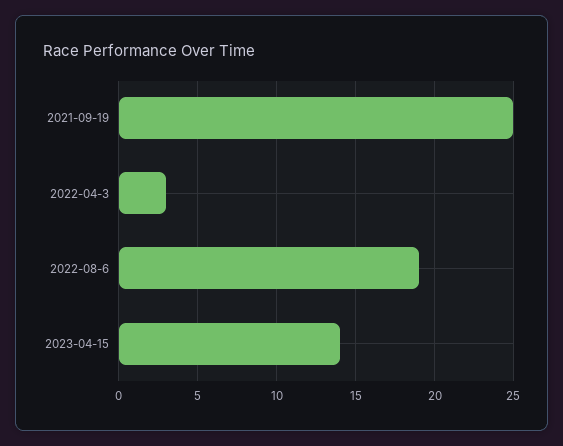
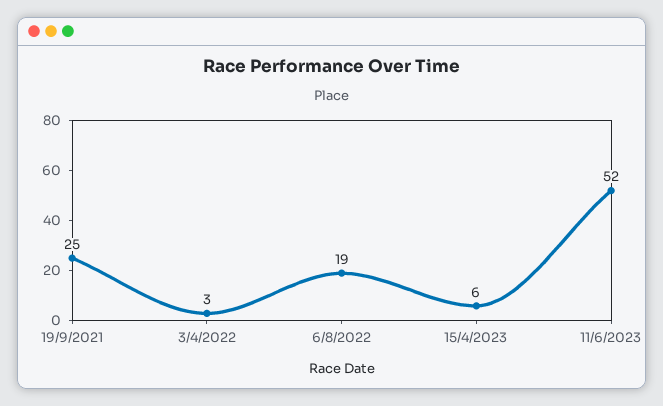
2023-04-15: 14 -> 6
11/6/2023: none -> 52

